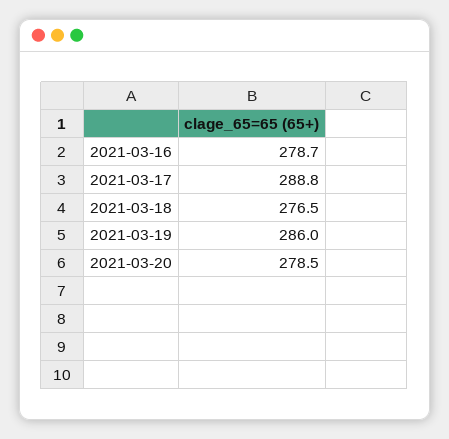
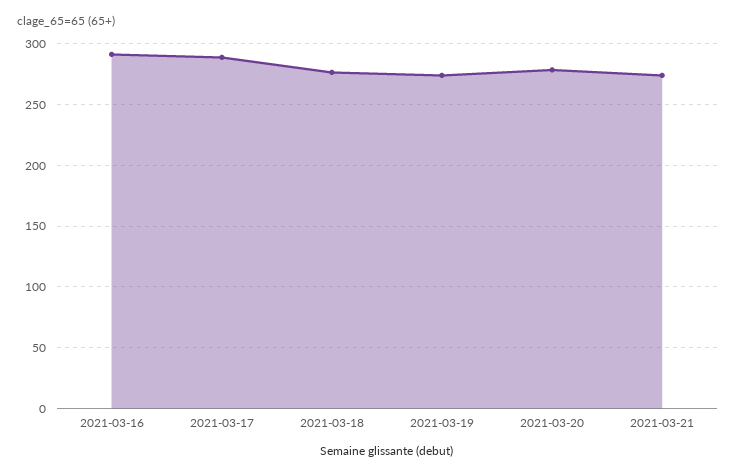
2021-03-16: 278.7 -> 290
2021-03-19: 286 -> 275
2021-03-21: none -> 275

